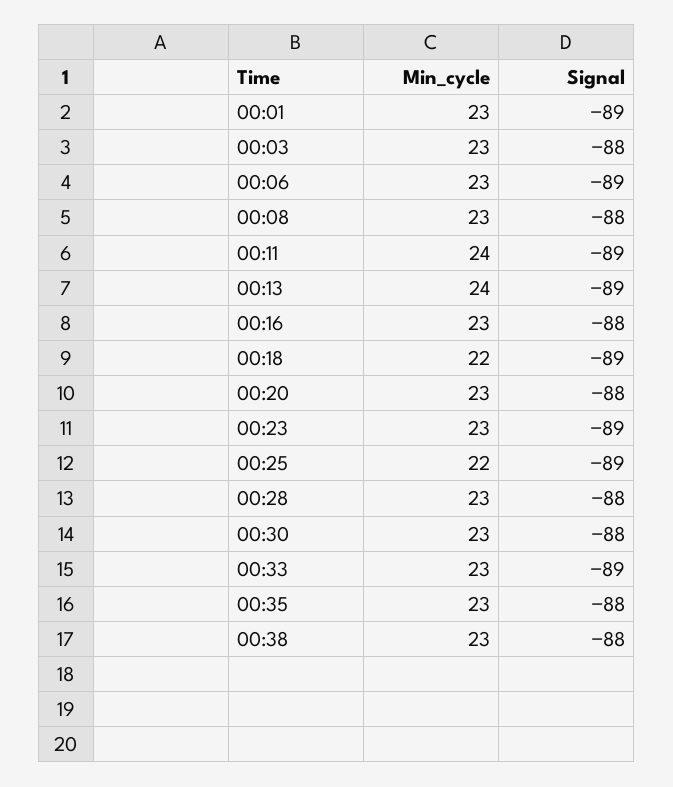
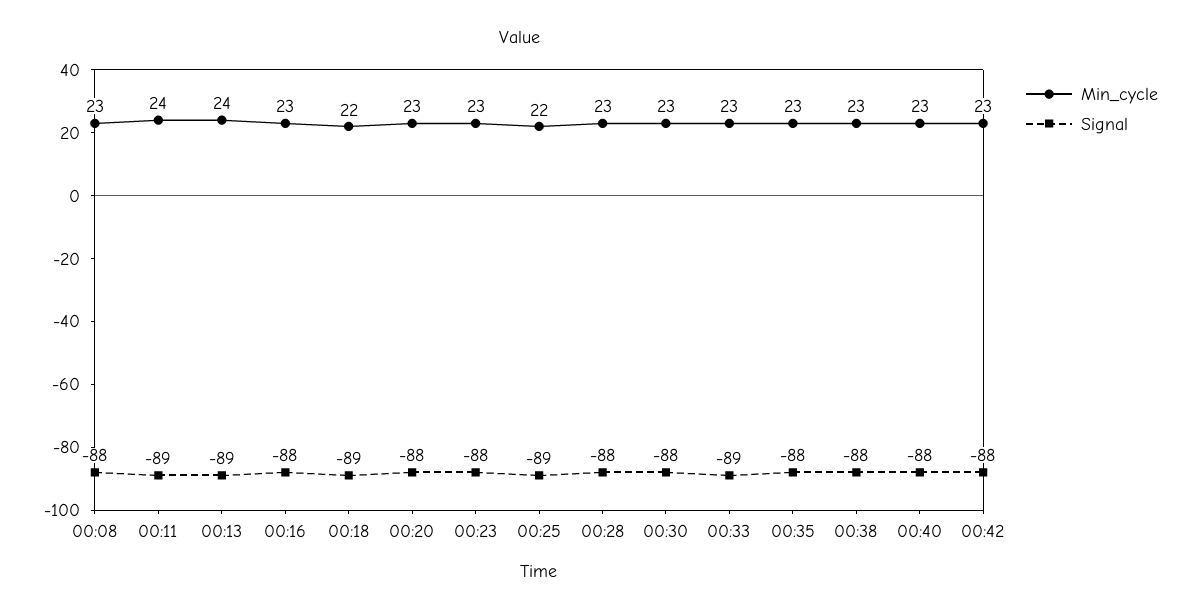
Min_cycle, 00:01: 23 -> none
Signal, 00:01: -89 -> none
Min_cycle, 00:03: 23 -> none
Signal, 00:03: -88 -> none
Min_cycle, 00:06: 23 -> none
Signal, 00:06: -89 -> none
Signal, 00:23: -89 -> -88
Min_cycle, 00:40: none -> 23
Signal, 00:40: none -> -88
Min_cycle, 00:42: none -> 23
Signal, 00:42: none -> -88

